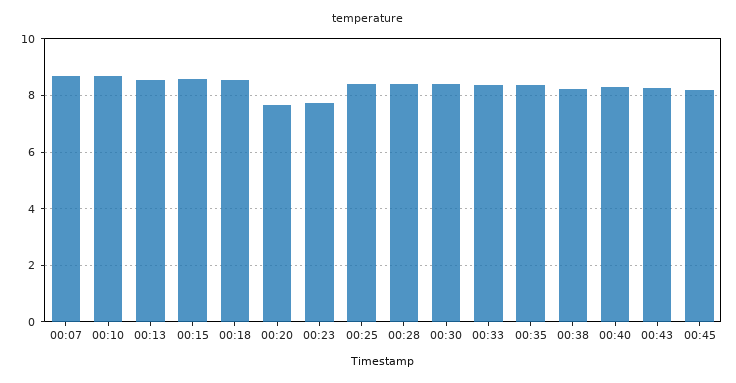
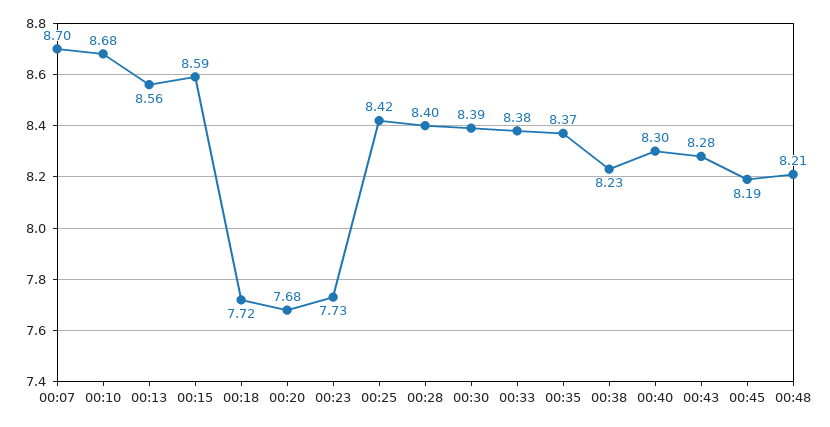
00:18: 8.5 -> 7.72
00:48: none -> 8.21

